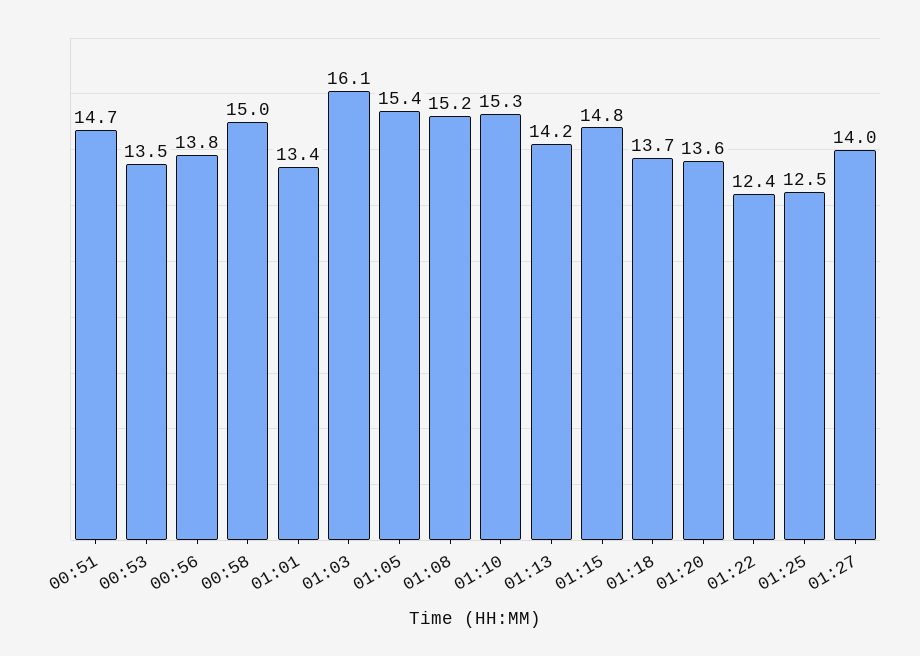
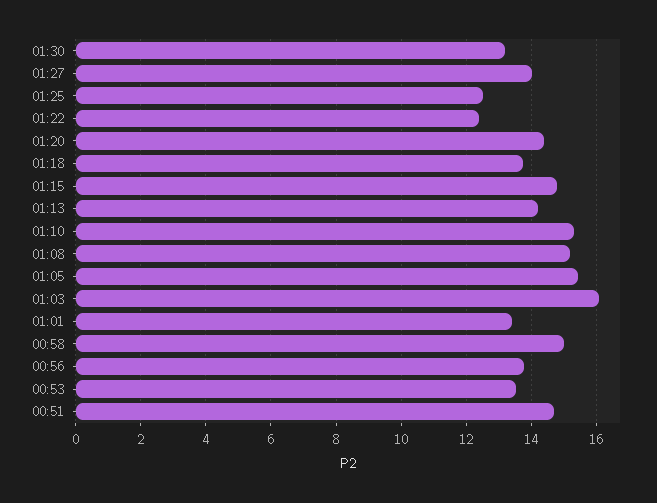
01:20: 13.6 -> 14.4
01:30: none -> 13.2

